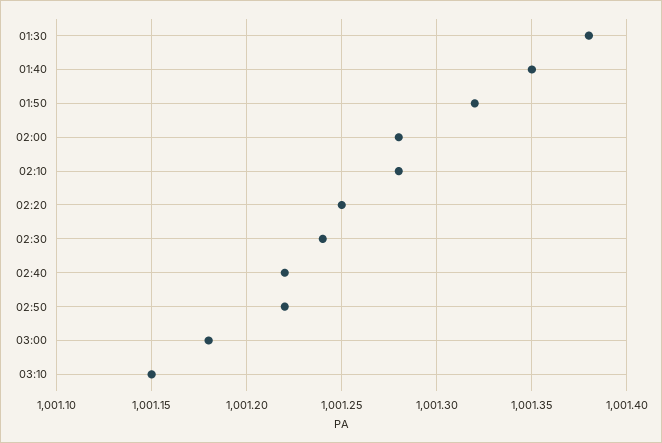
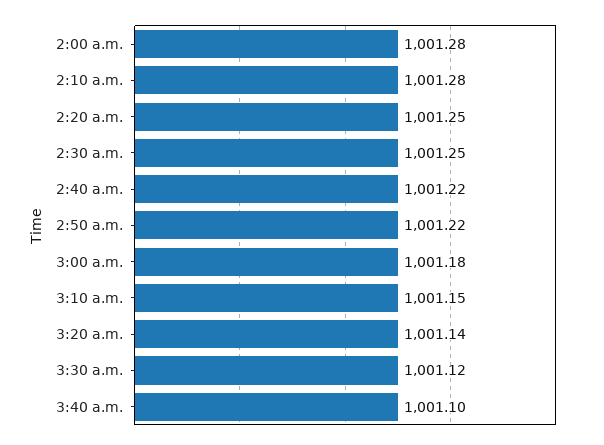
01:30: 1001.38 -> none
01:40: 1001.35 -> none
01:50: 1001.32 -> none
02:30: 1001.24 -> 1001.25
3:20 a.m.: none -> 1001.14
3:30 a.m.: none -> 1001.12
3:40 a.m.: none -> 1001.1

